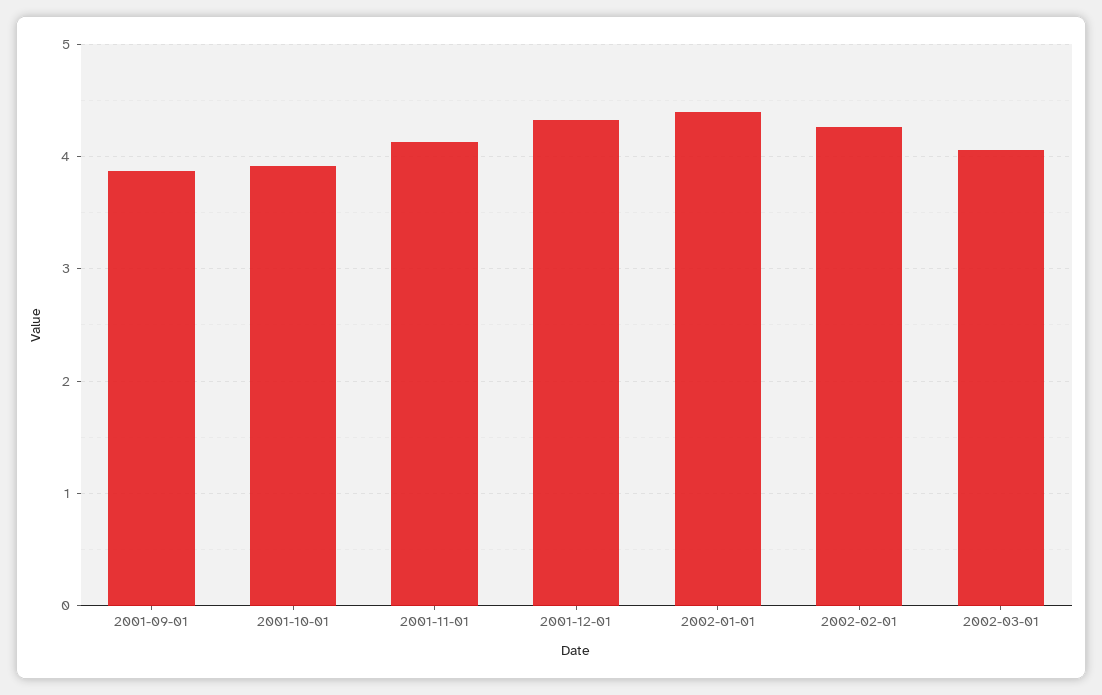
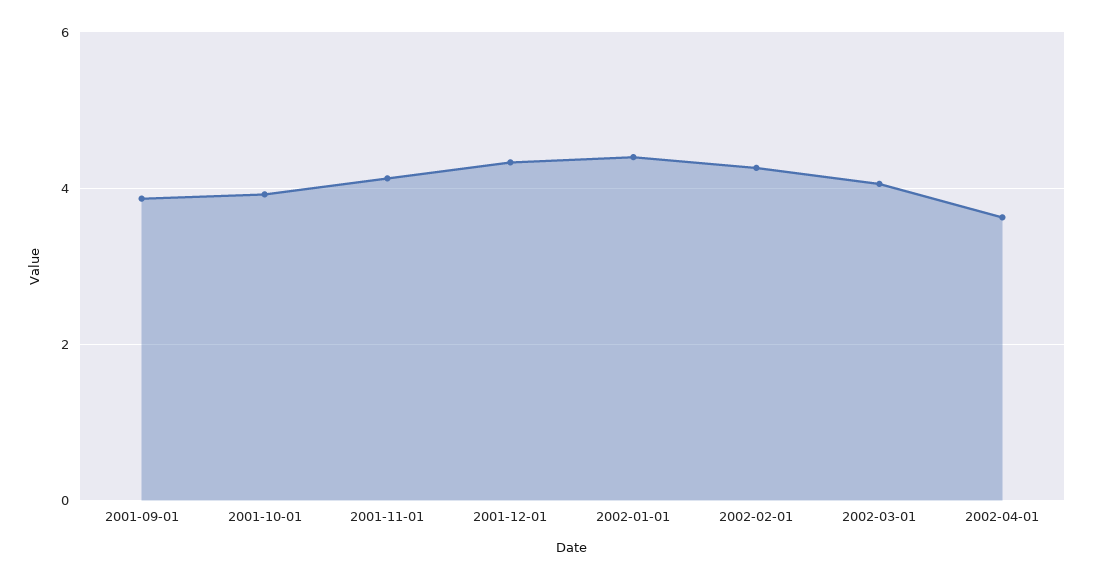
2002-04-01: none -> 3.6

